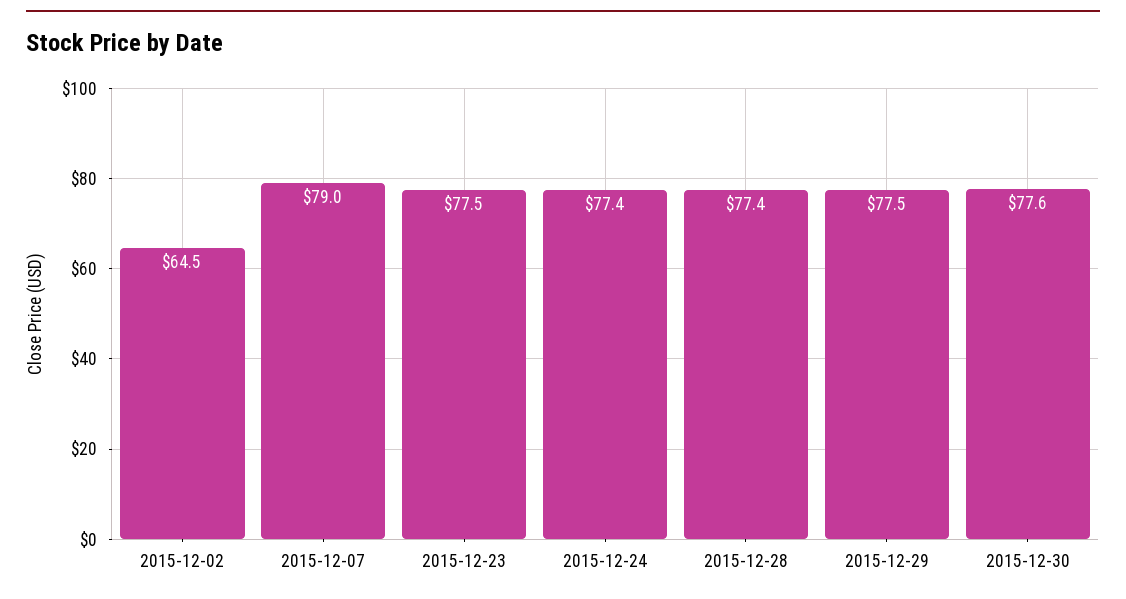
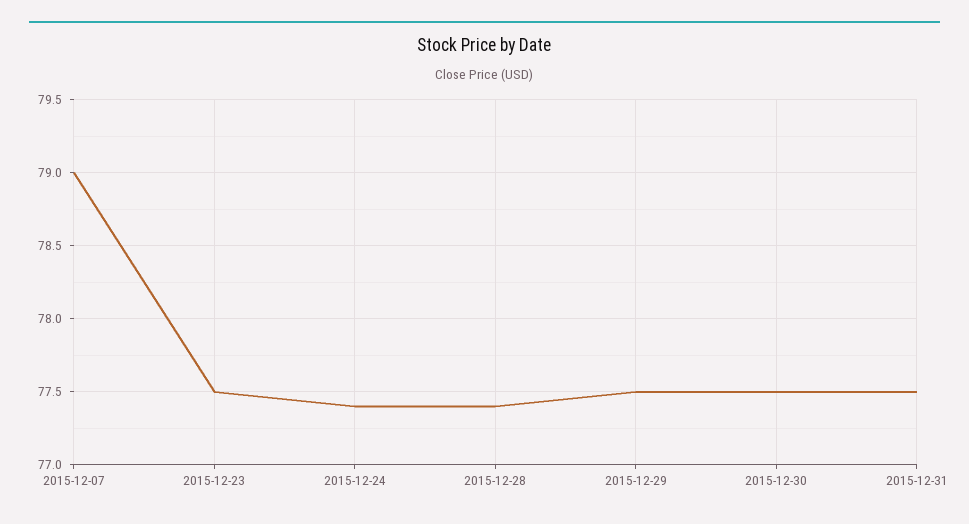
2015-12-02: 64.5 -> none
2015-12-30: 77.6 -> 77.5
2015-12-31: none -> 77.5

